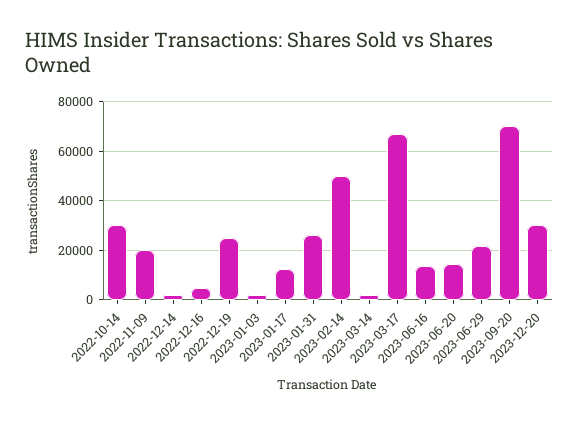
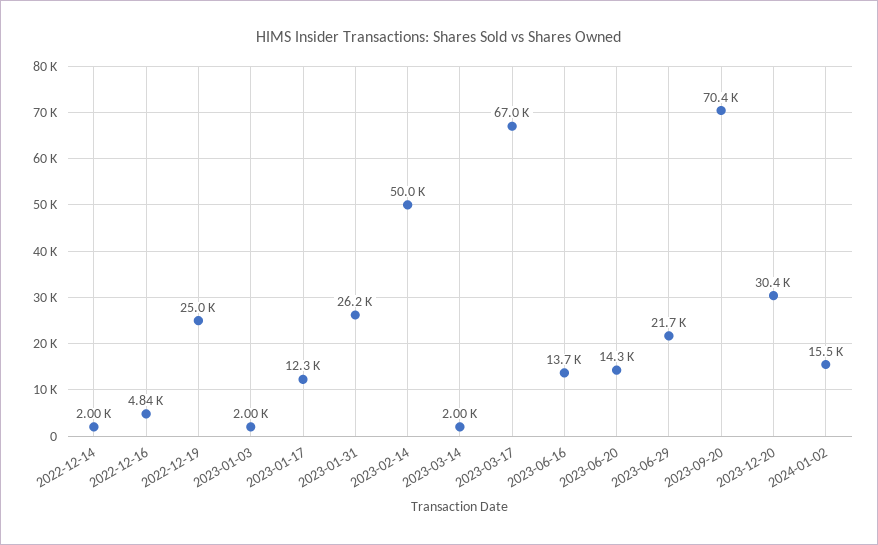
2022-10-14: 30000 -> none
2022-11-09: 20000 -> none
2024-01-02: none -> 15500

